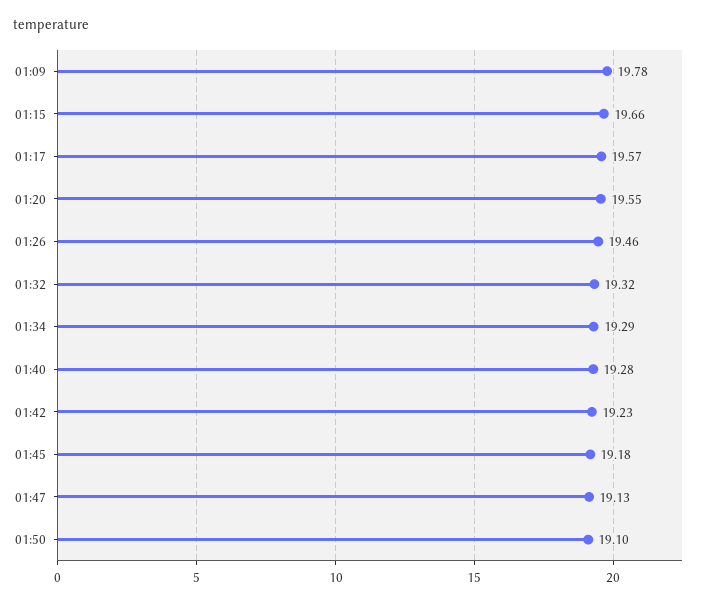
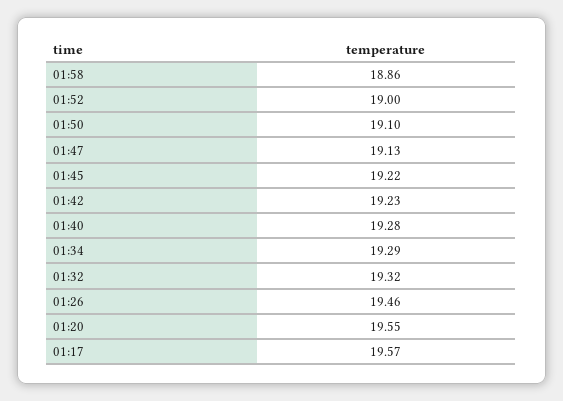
01:09: 19.78 -> none
01:15: 19.66 -> none
01:45: 19.18 -> 19.22
01:58: none -> 18.86
01:52: none -> 19

